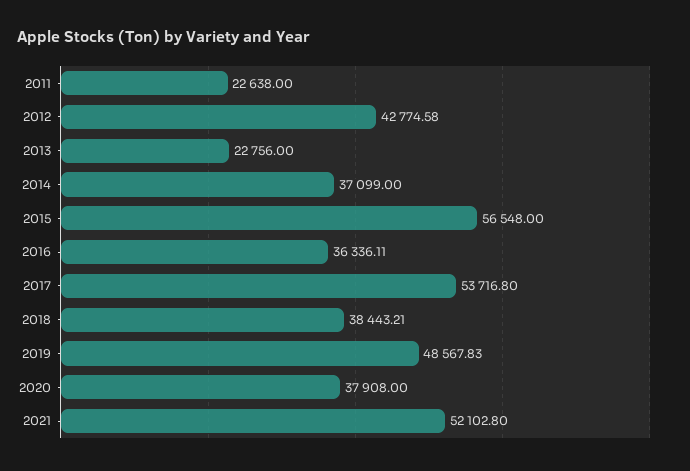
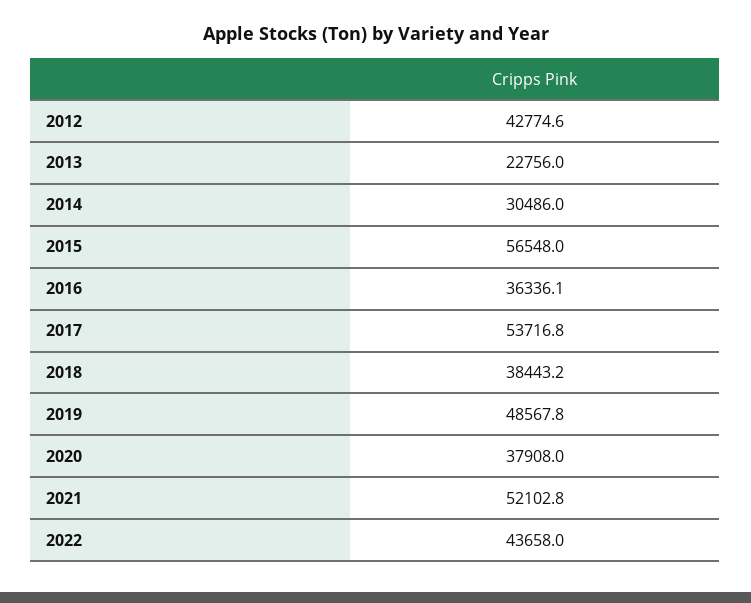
2011: 22638 -> none
2014: 37099 -> 30486
2022: none -> 43658

